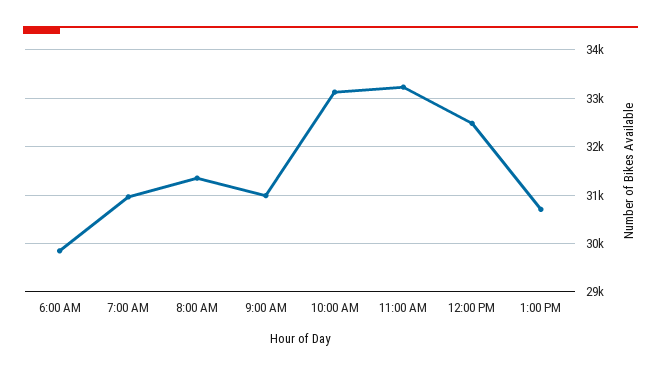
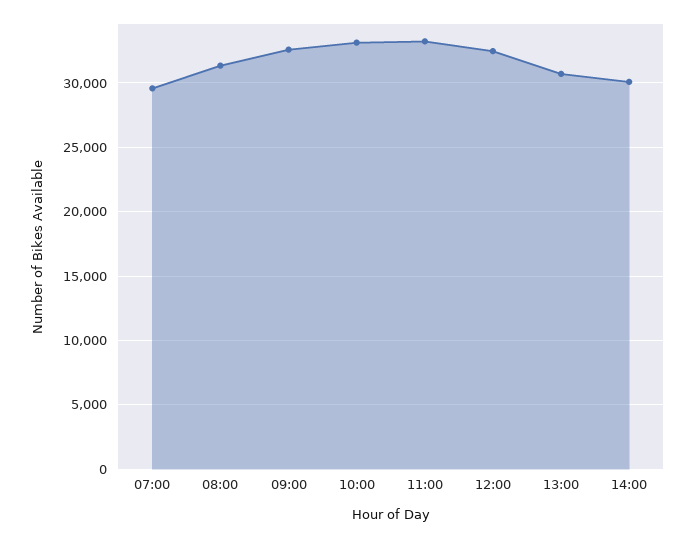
6:00 AM: 29800 -> none
7:00 AM: 31000 -> 29500
9:00 AM: 31000 -> 32500
14:00: none -> 30000

